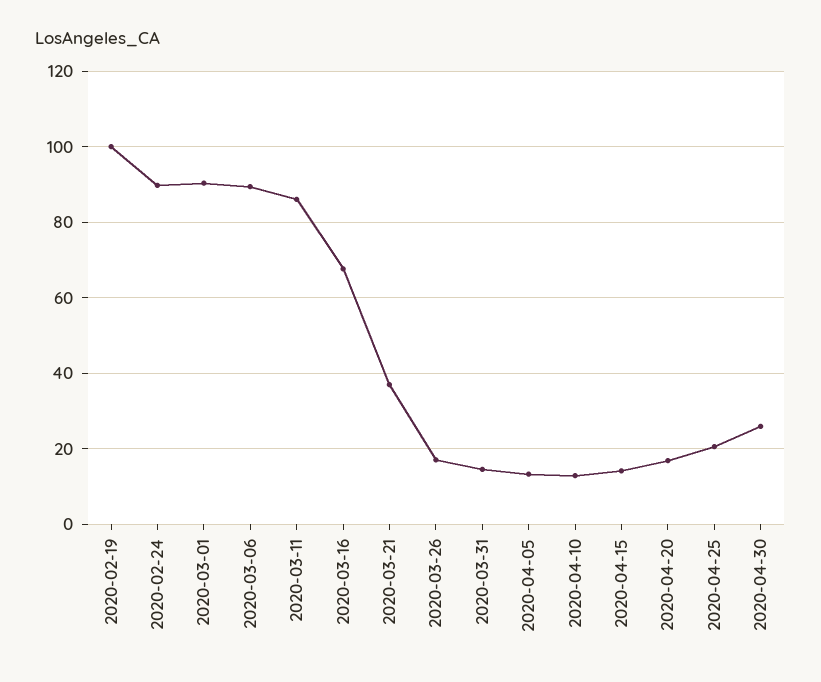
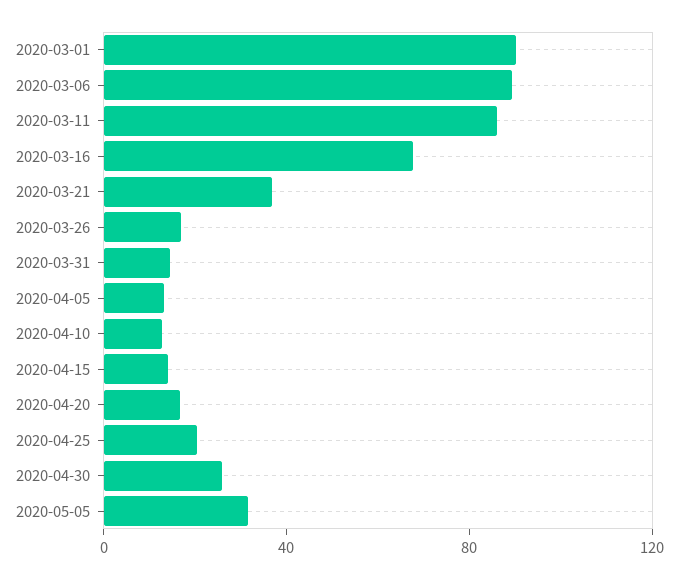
2020-02-19: 100 -> none
2020-02-24: 90 -> none
2020-05-05: none -> 30

